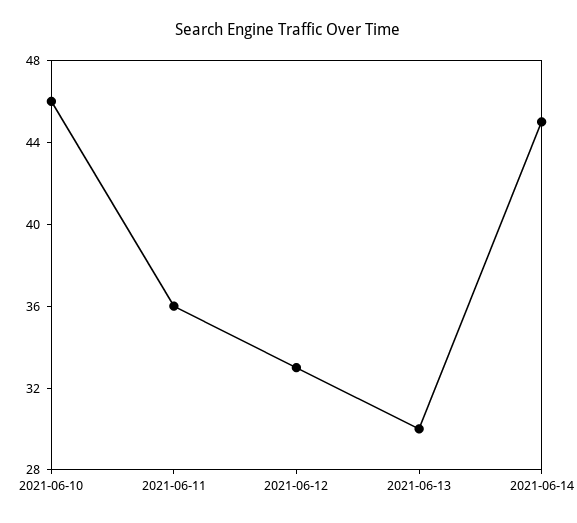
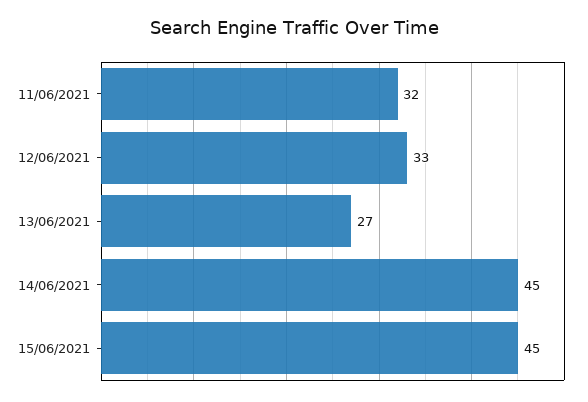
2021-06-10: 46 -> none
2021-06-11: 36 -> 32
2021-06-13: 30 -> 27
15/06/2021: none -> 45

